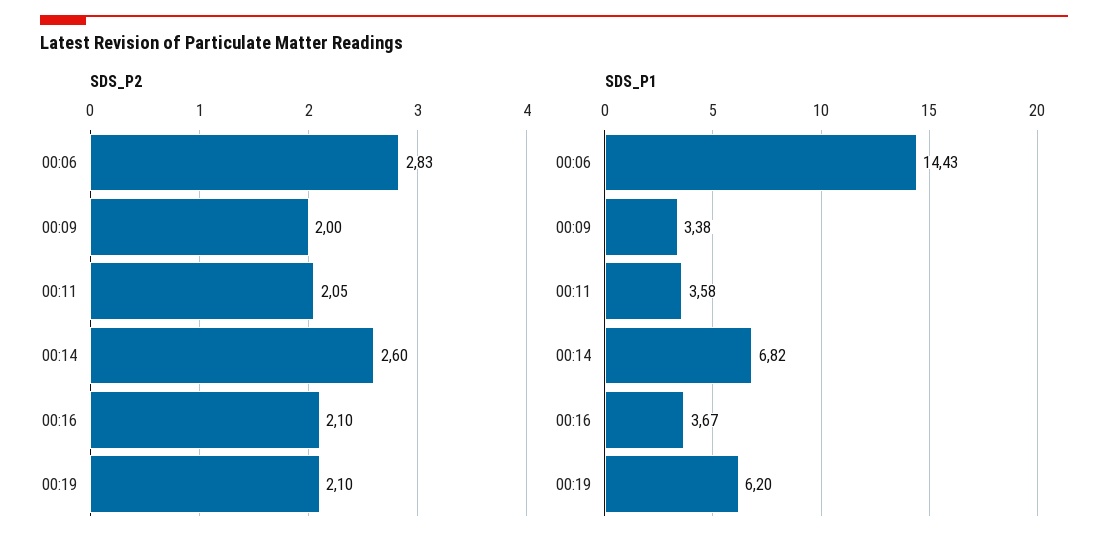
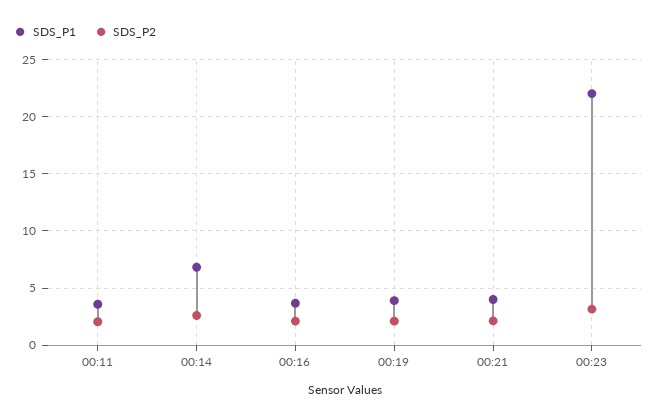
SDS_P2, 00:06: 2.83 -> none
SDS_P2, 00:09: 2 -> none
SDS_P1, 00:06: 14.43 -> none
SDS_P1, 00:09: 3.38 -> none
SDS_P1, 00:19: 6.2 -> 4
SDS_P1, 00:21: none -> 4
SDS_P2, 00:21: none -> 2
SDS_P1, 00:23: none -> 22
SDS_P2, 00:23: none -> 3

